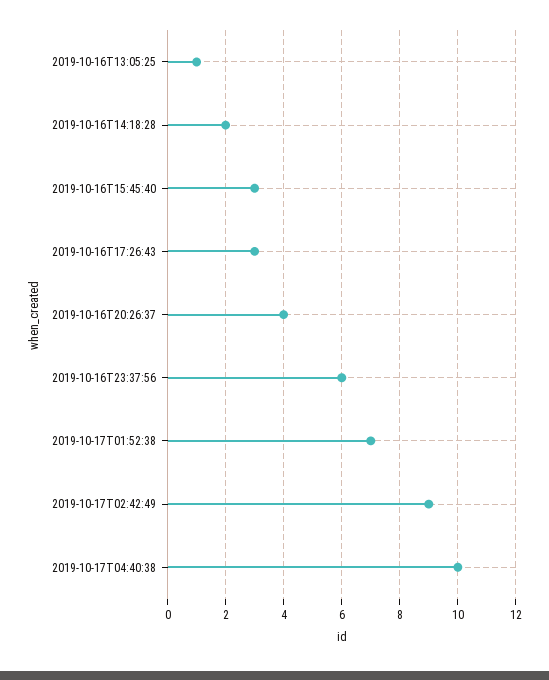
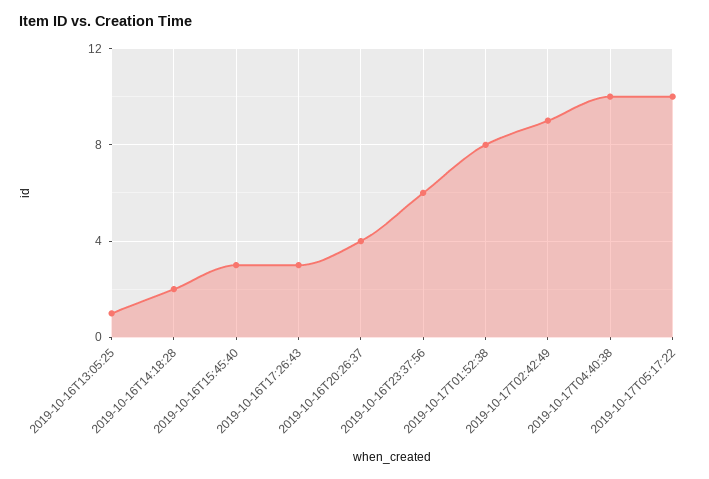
2019-10-17T01:52:38: 7 -> 8
2019-10-17T05:17:22: none -> 10

